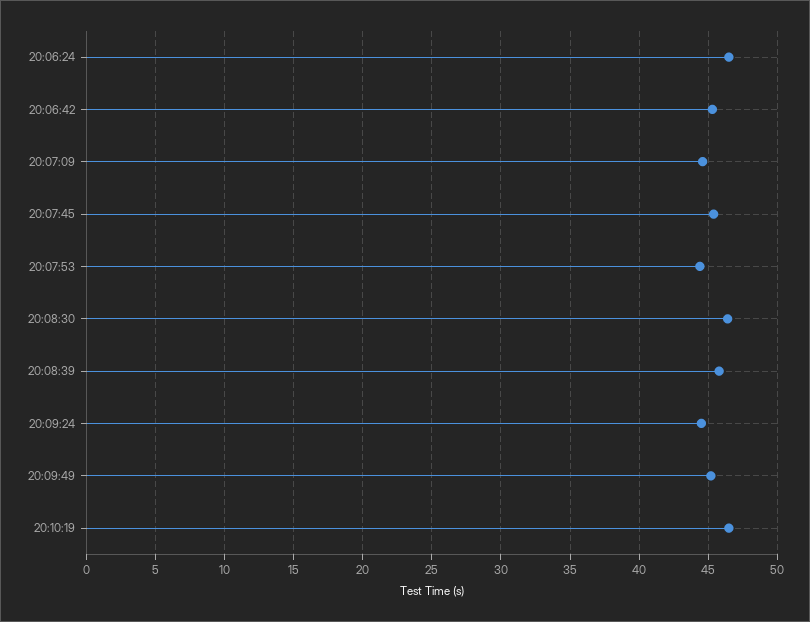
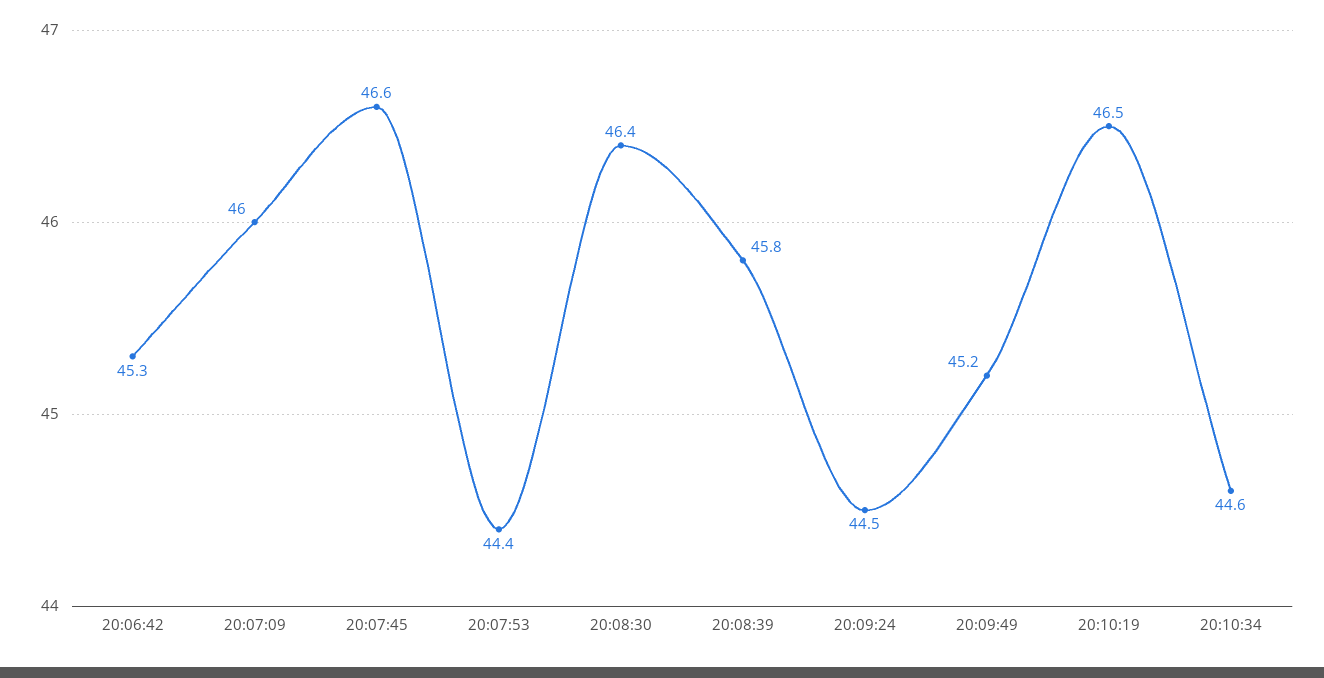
20:06:24: 46.5 -> none
20:07:09: 44.5 -> 46
20:07:45: 45.5 -> 46.6
20:10:34: none -> 44.6

